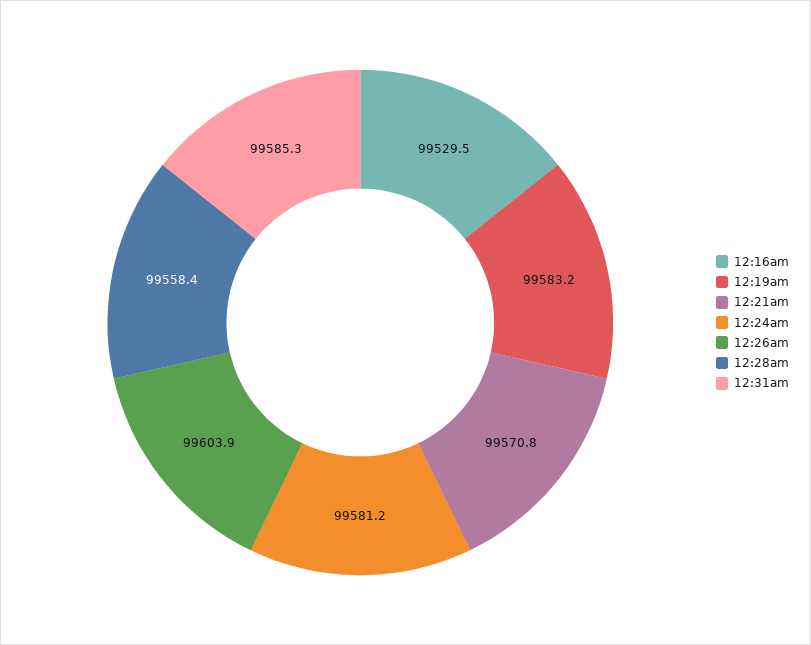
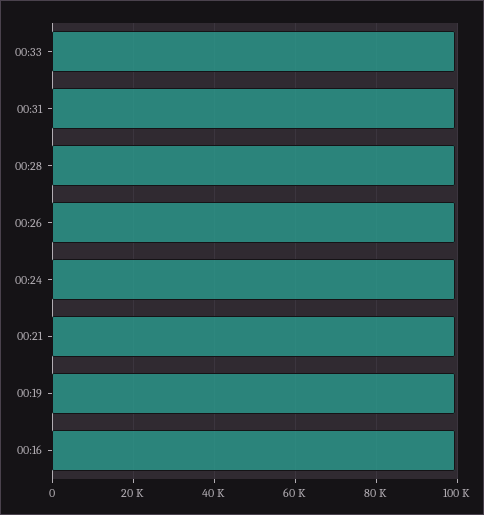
00:33: none -> 100000

